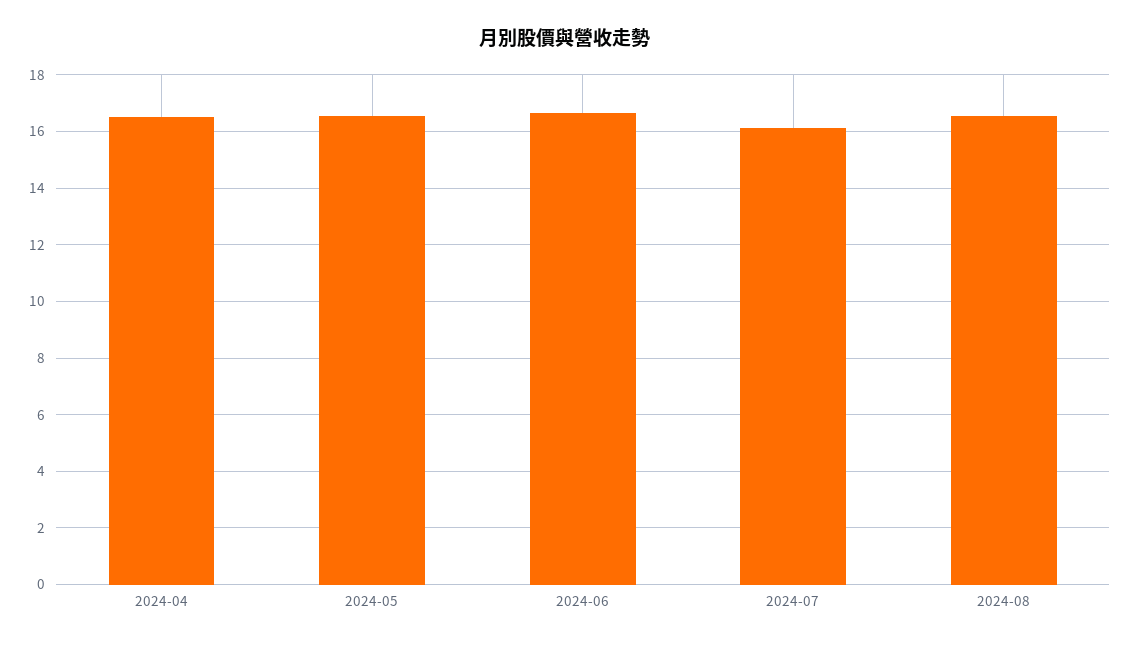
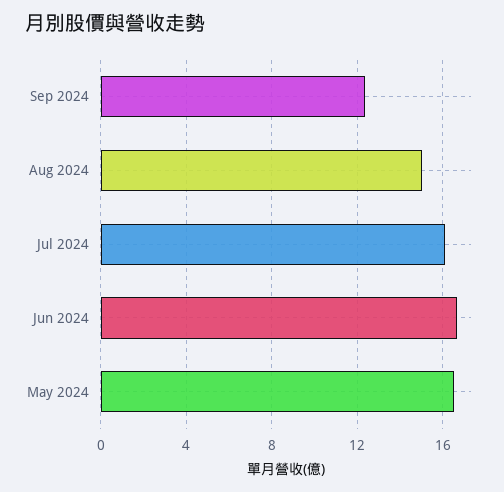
2024-04: 16.5 -> none
2024-08: 16.5 -> 15
Sep 2024: none -> 12.5

